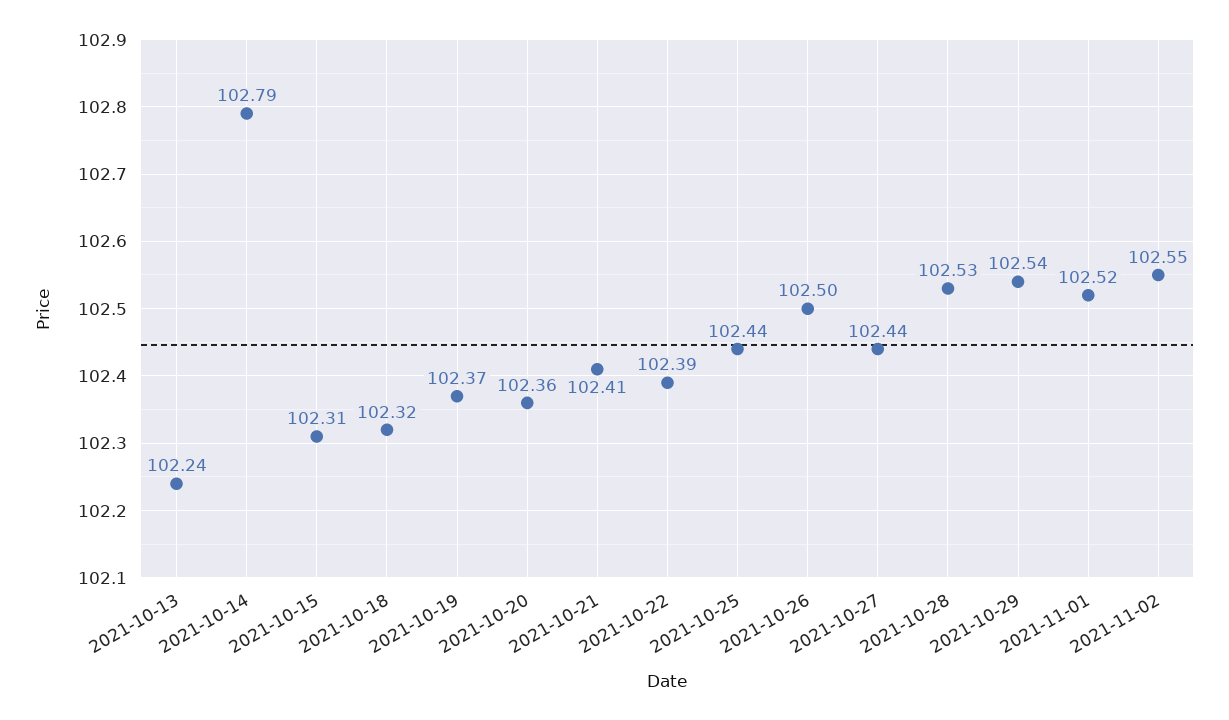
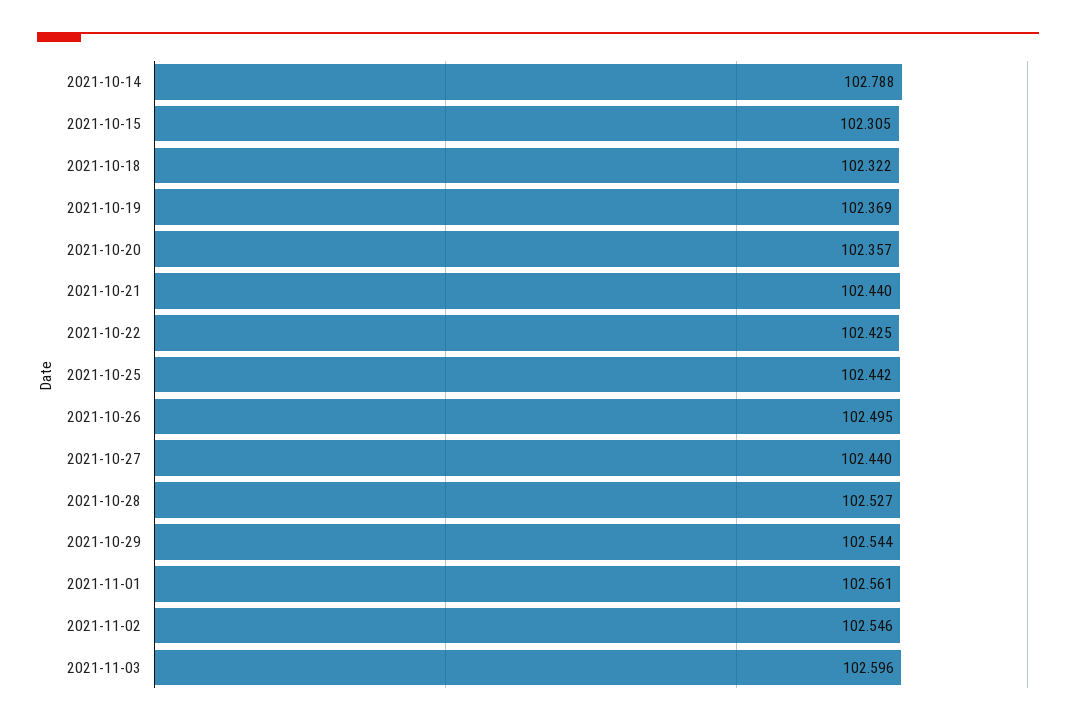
2021-10-13: 102.24 -> none
2021-10-21: 102.41 -> 102.44
2021-10-22: 102.39 -> 102.425
2021-11-01: 102.52 -> 102.561
2021-11-03: none -> 102.596

